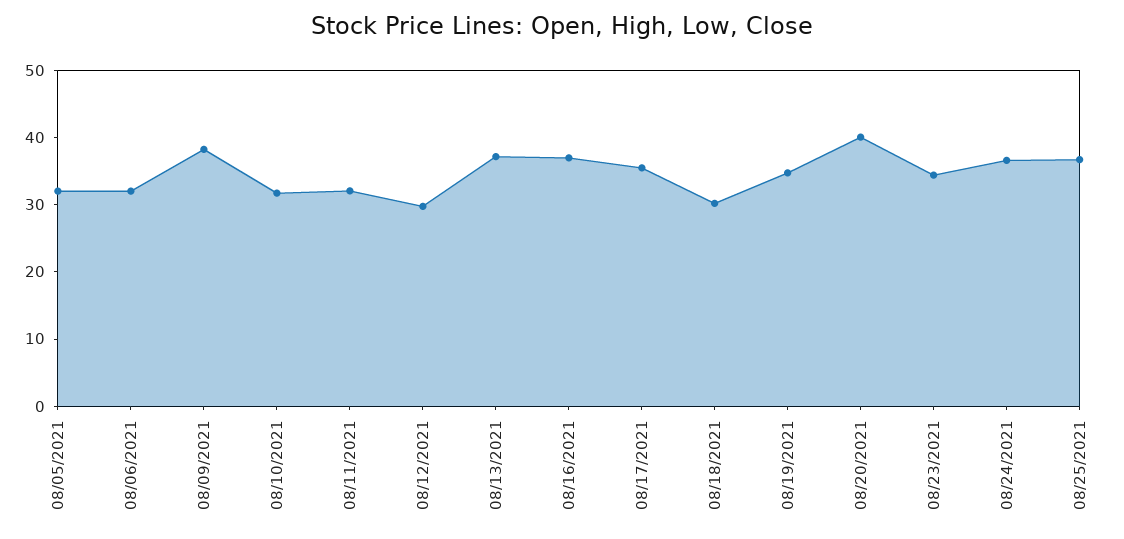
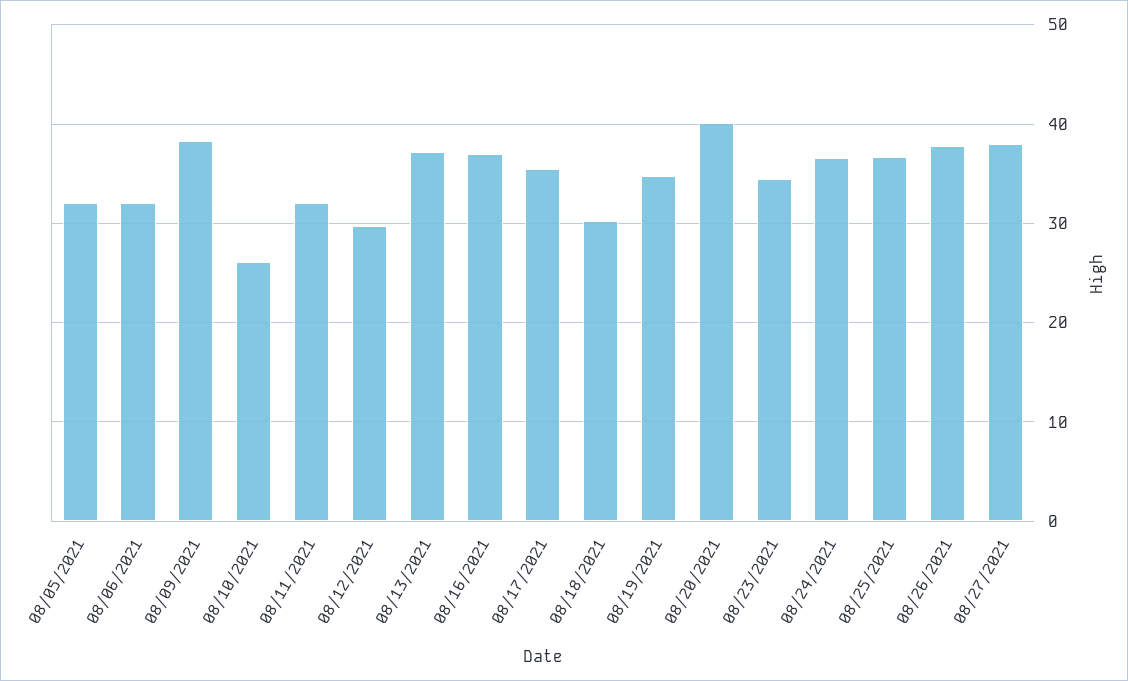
08/10/2021: 32 -> 26
08/26/2021: none -> 38
08/27/2021: none -> 38

